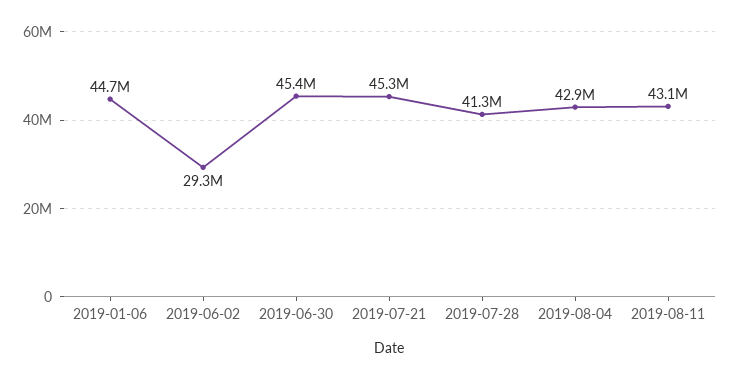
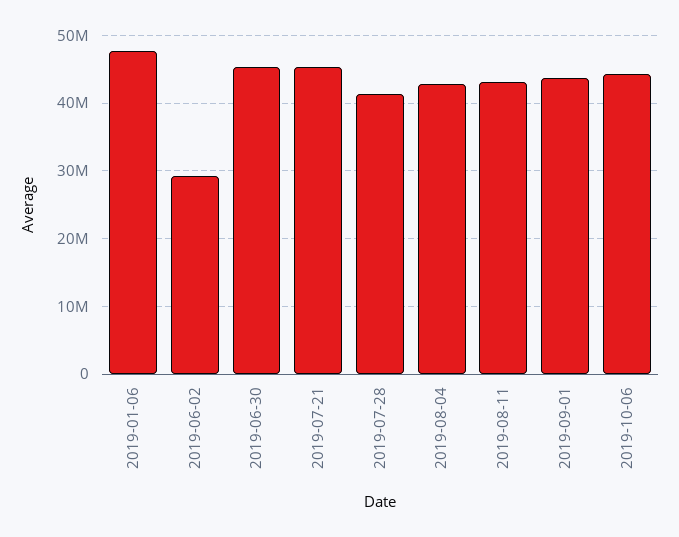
2019-01-06: 44700000 -> 48000000
2019-09-01: none -> 44000000
2019-10-06: none -> 44000000

